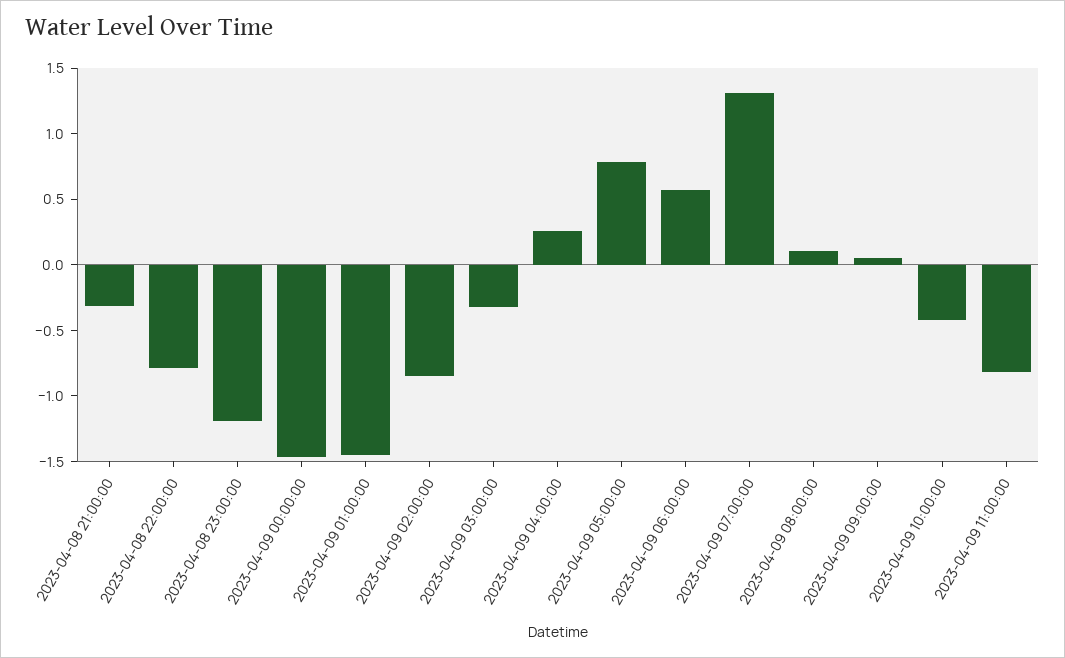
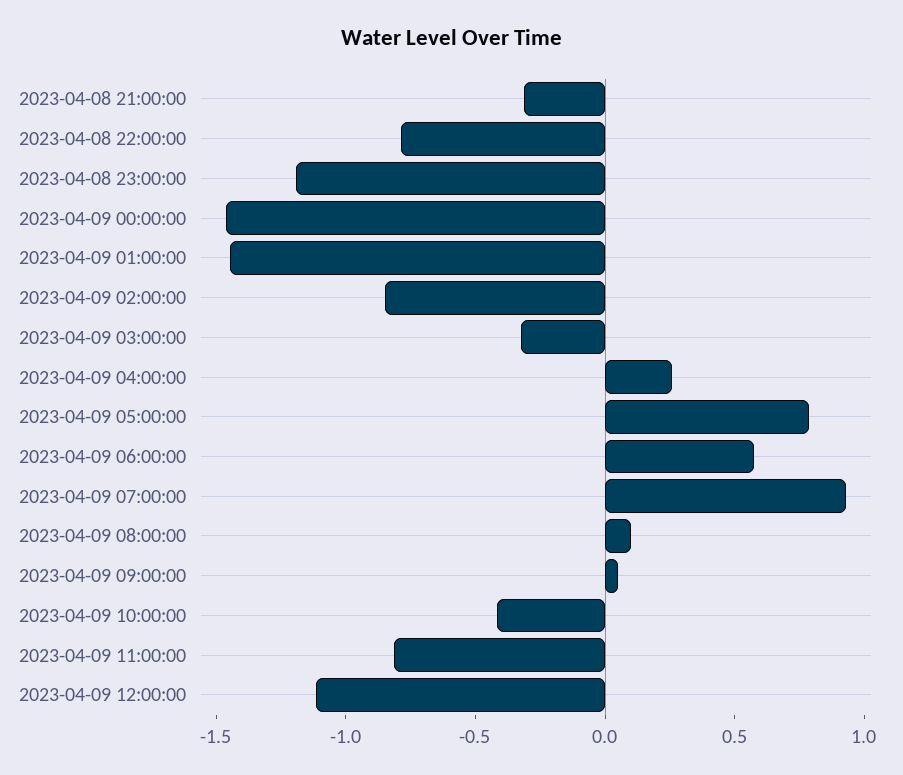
2023-04-09 07:00:00: 1.3 -> 0.9
2023-04-09 12:00:00: none -> -1.1

